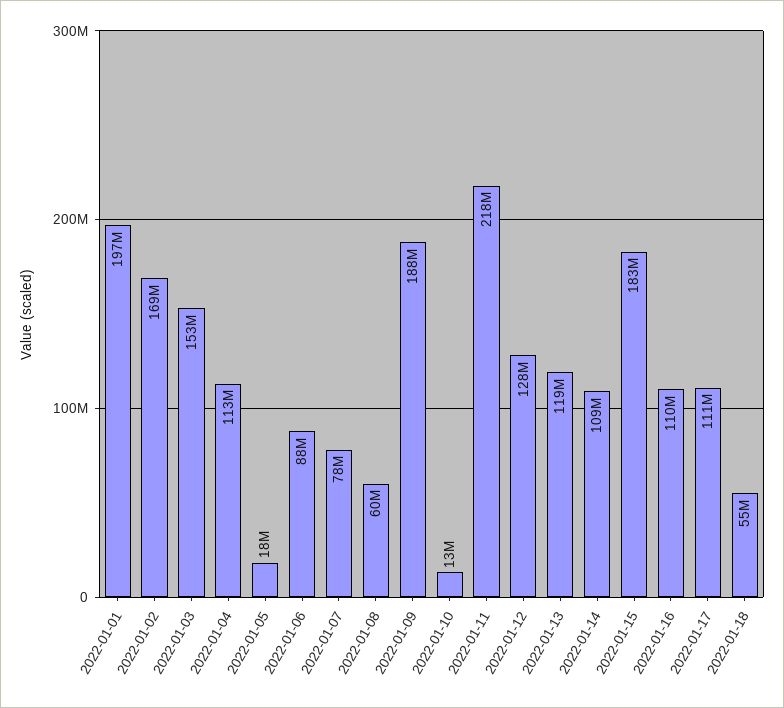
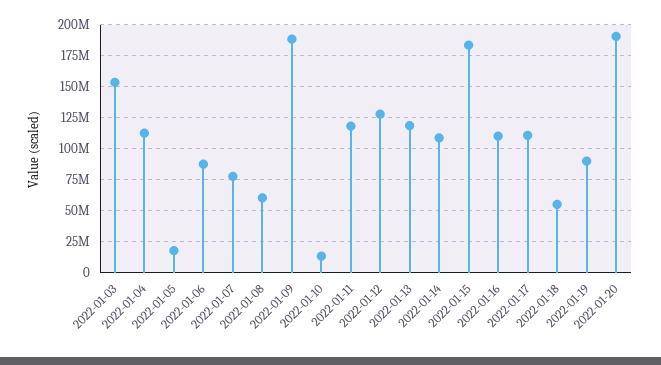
2022-01-01: 197000000 -> none
2022-01-02: 169000000 -> none
2022-01-11: 218000000 -> 120000000
2022-01-19: none -> 90000000
2022-01-20: none -> 190000000

